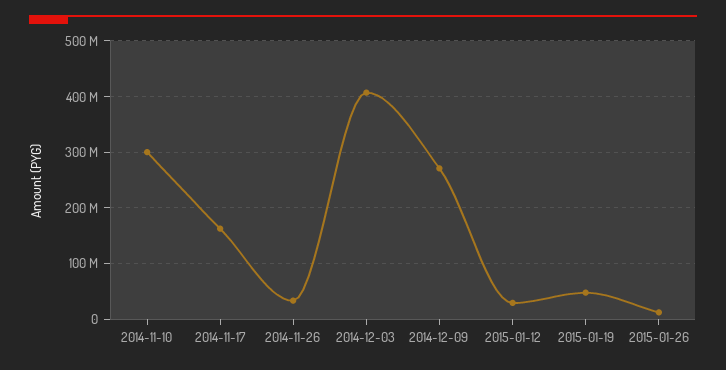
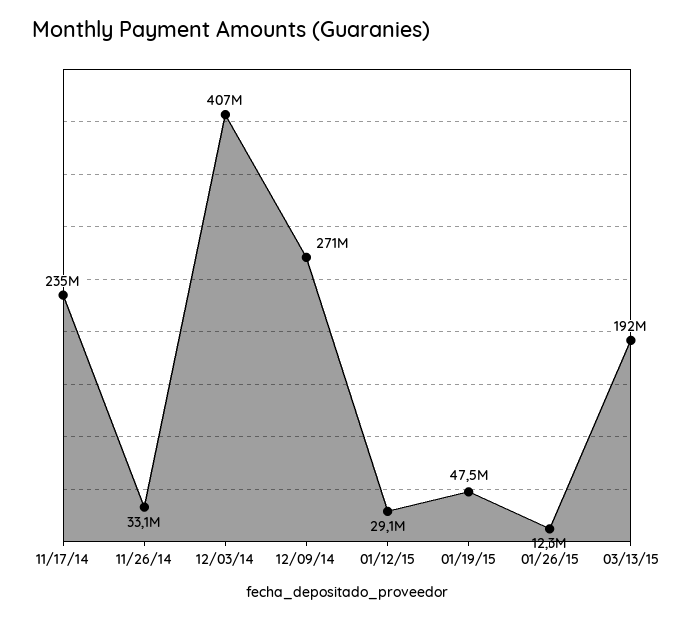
2014-11-10: 300000000 -> none
2014-11-17: 160000000 -> 235000000
03/13/15: none -> 192000000

